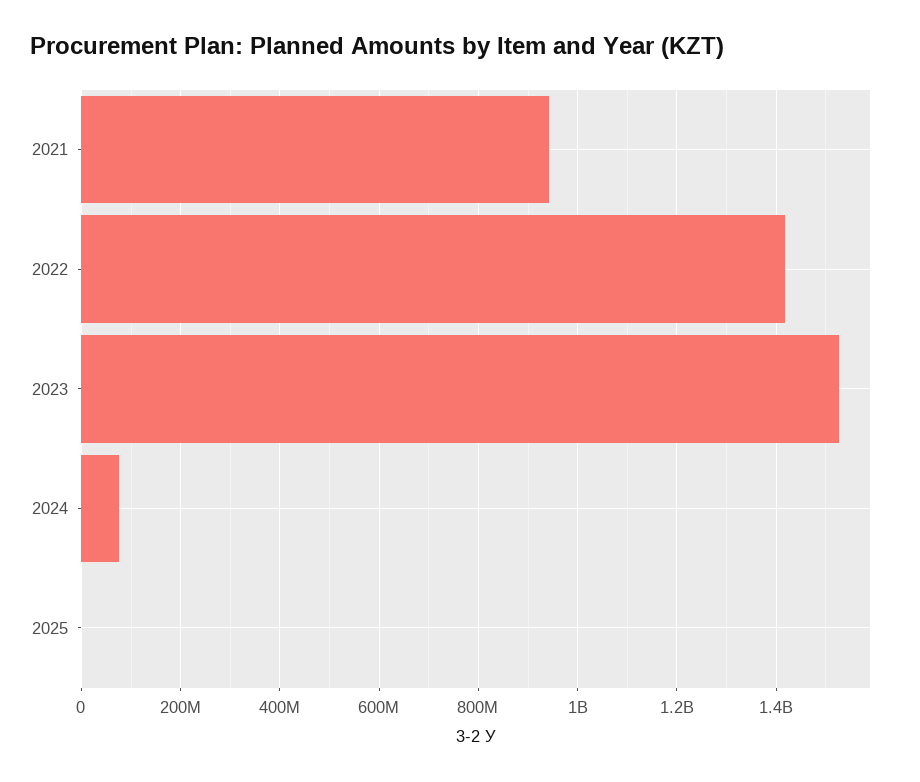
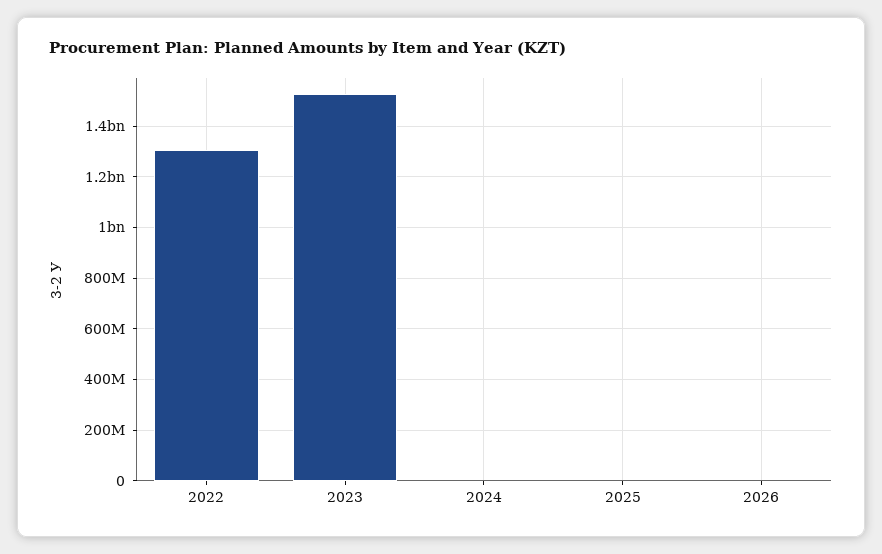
2021: 940000000 -> none
2022: 1420000000 -> 1300000000
2024: 80000000 -> 0
2026: none -> 0

